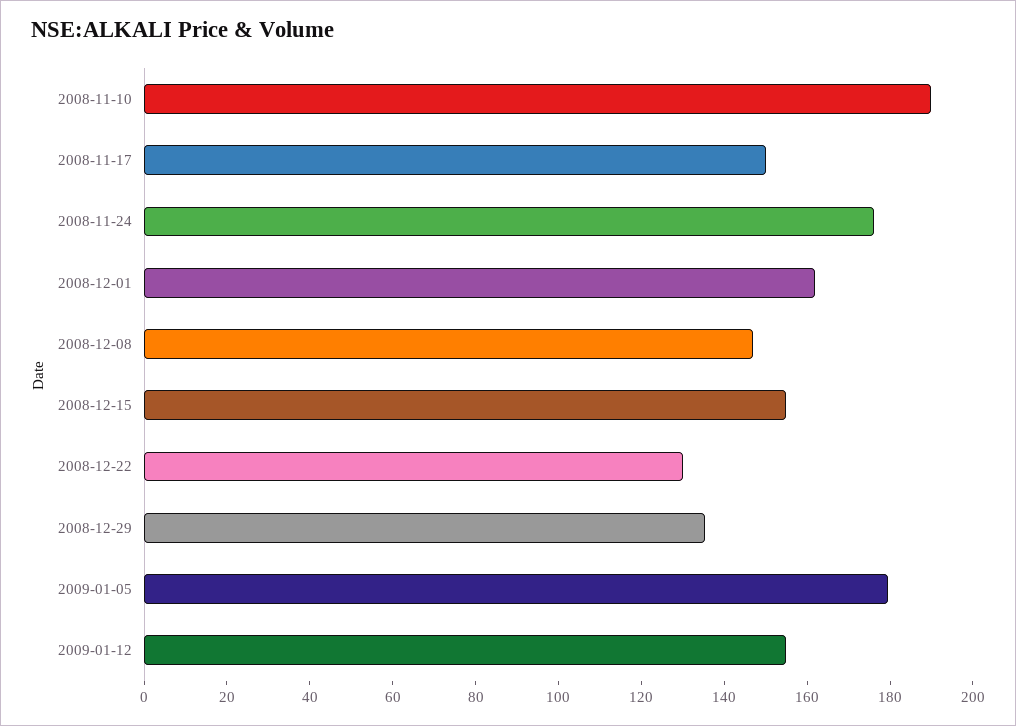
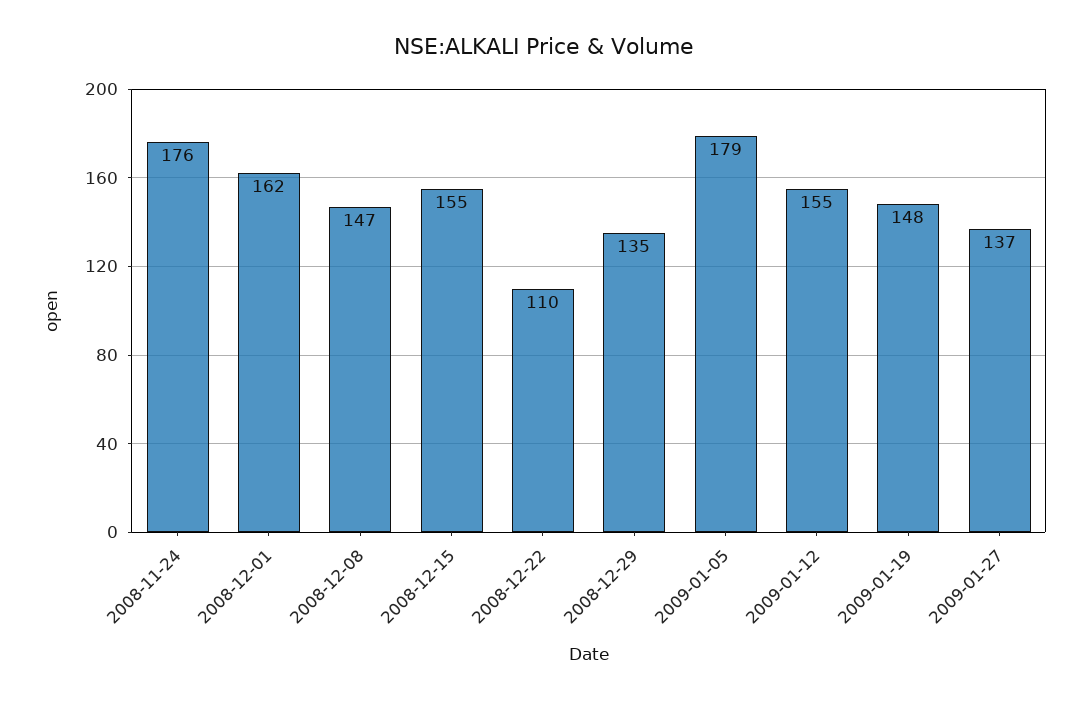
2008-11-10: 190 -> none
2008-11-17: 150 -> none
2008-12-22: 130 -> 110
2009-01-19: none -> 148
2009-01-27: none -> 137

